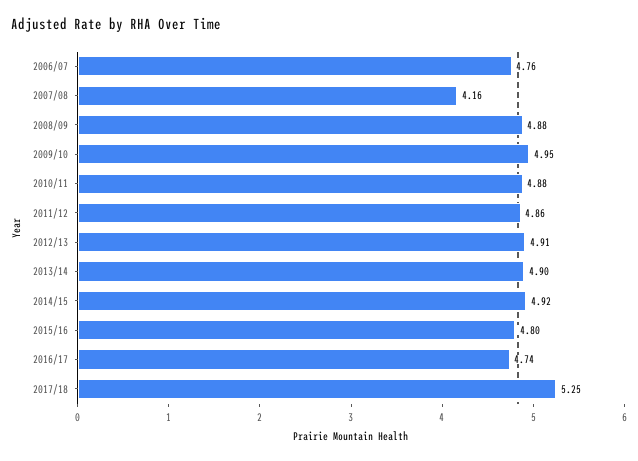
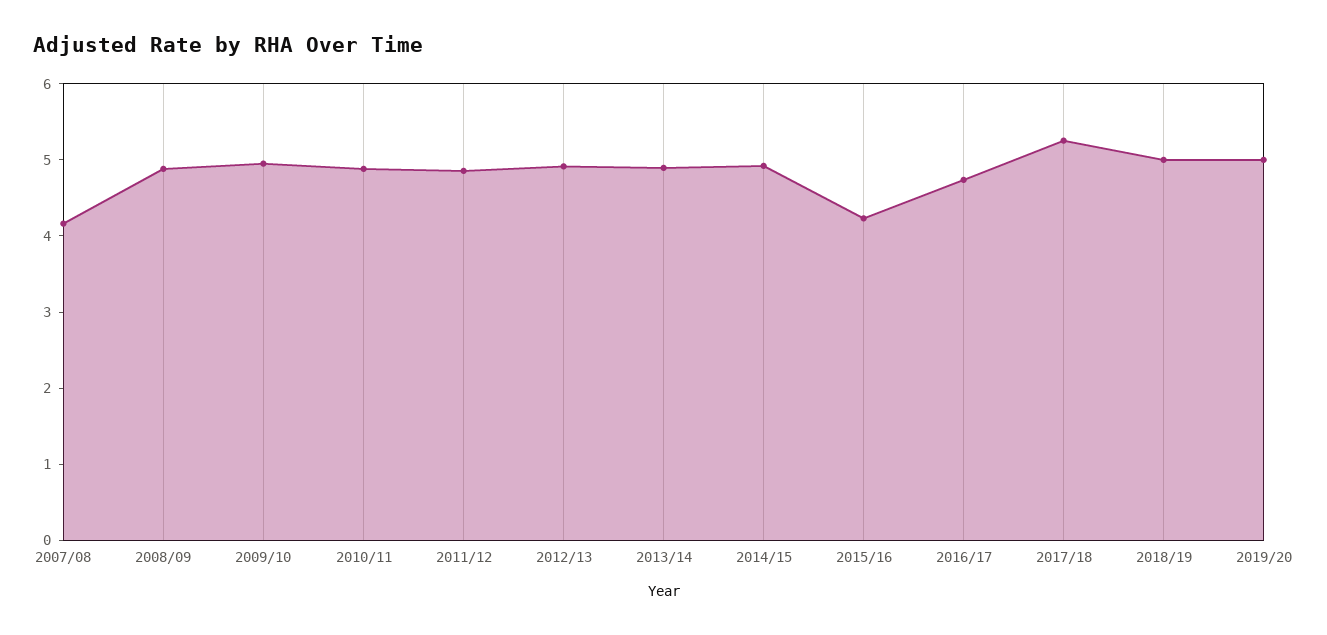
2006/07: 4.76 -> none
2015/16: 4.8 -> 4.2
2018/19: none -> 5
2019/20: none -> 5

